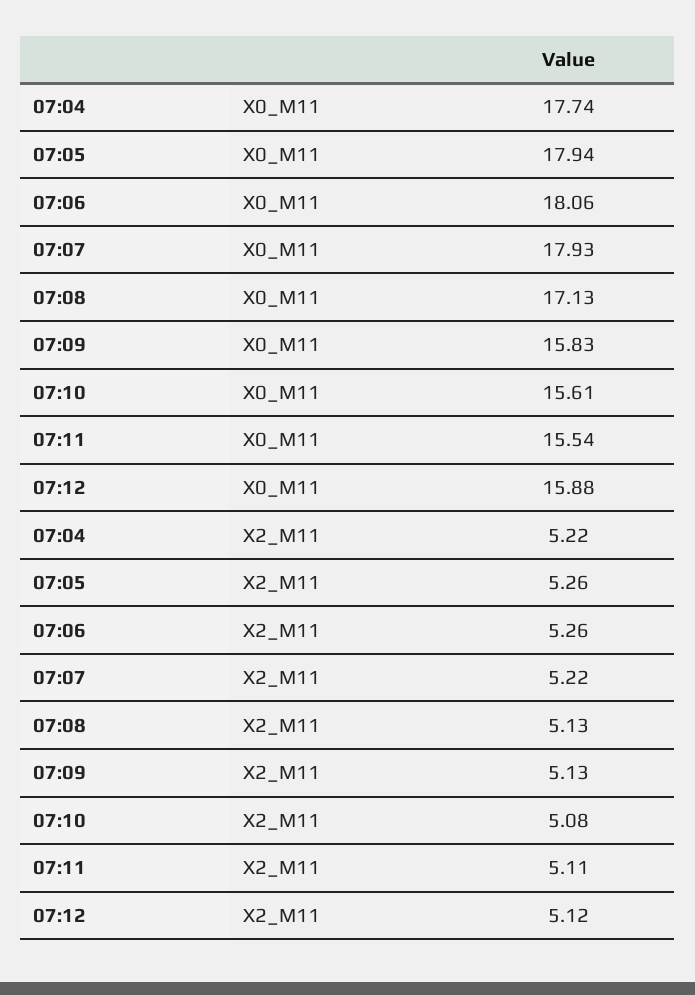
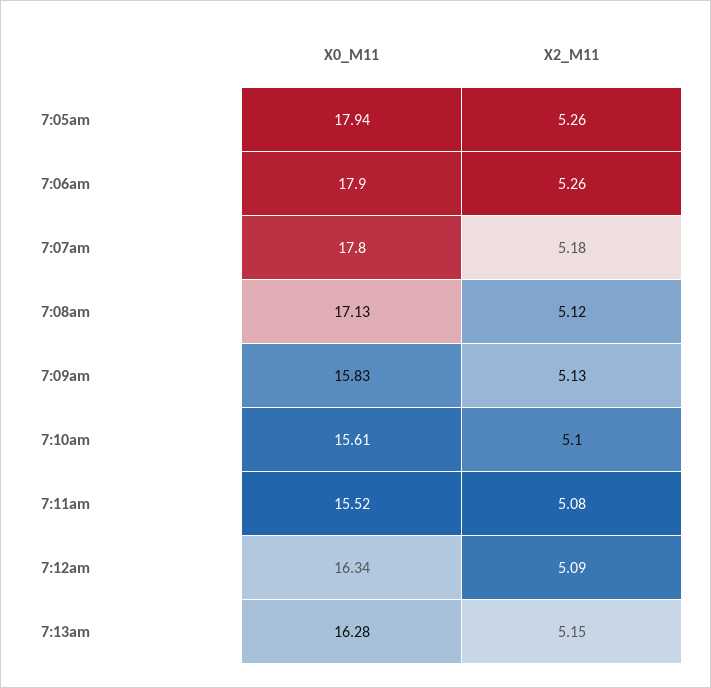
07:04, X0_M11: 17.74 -> none
07:06, X0_M11: 18.06 -> 17.9
07:07, X0_M11: 17.93 -> 17.8
07:11, X0_M11: 15.54 -> 15.52
07:12, X0_M11: 15.88 -> 16.34
07:04, X2_M11: 5.22 -> none
07:07, X2_M11: 5.22 -> 5.18
07:08, X2_M11: 5.13 -> 5.12
07:10, X2_M11: 5.08 -> 5.1
07:11, X2_M11: 5.11 -> 5.08
07:12, X2_M11: 5.12 -> 5.09
7:13am, X0_M11: none -> 16.28
7:13am, X2_M11: none -> 5.15

